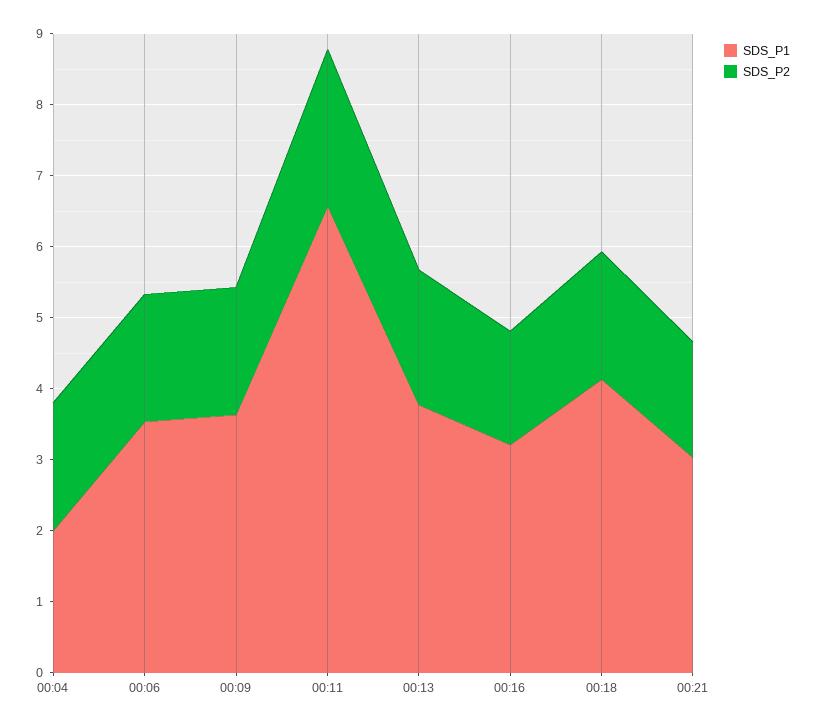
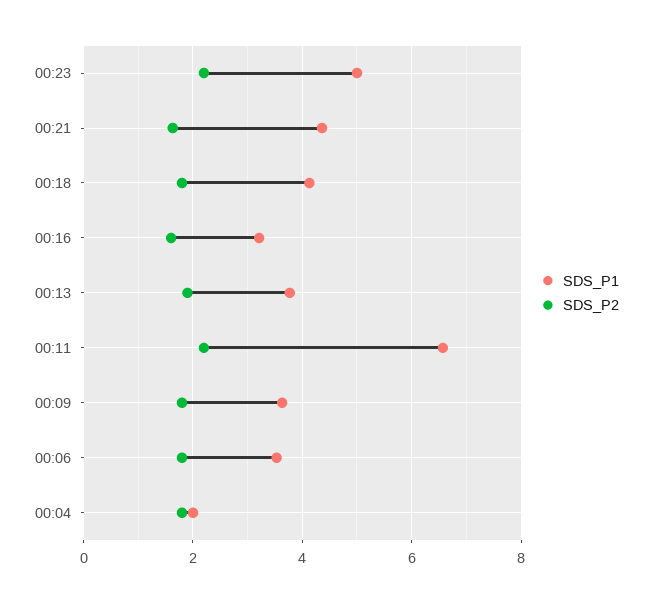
SDS_P1, 00:21: 3 -> 4.4
SDS_P1, 00:23: none -> 5
SDS_P2, 00:23: none -> 2.2

